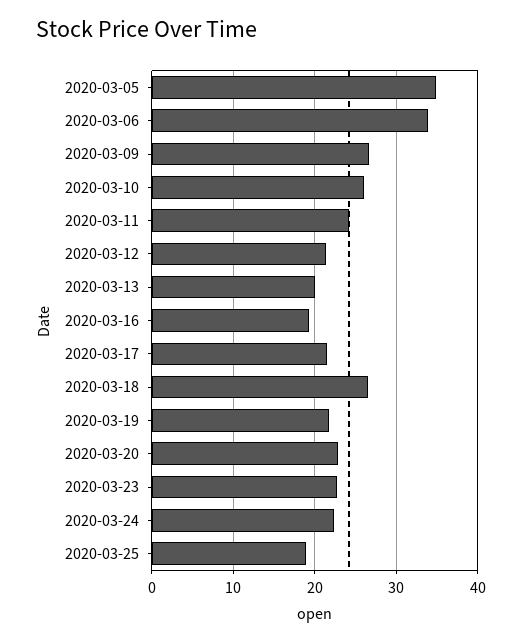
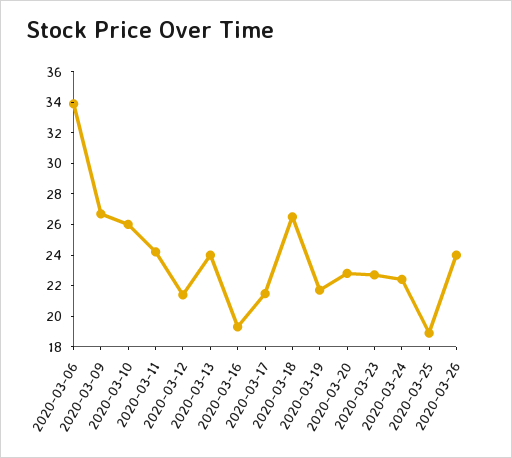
2020-03-05: 35 -> none
2020-03-13: 20 -> 24
2020-03-26: none -> 24

